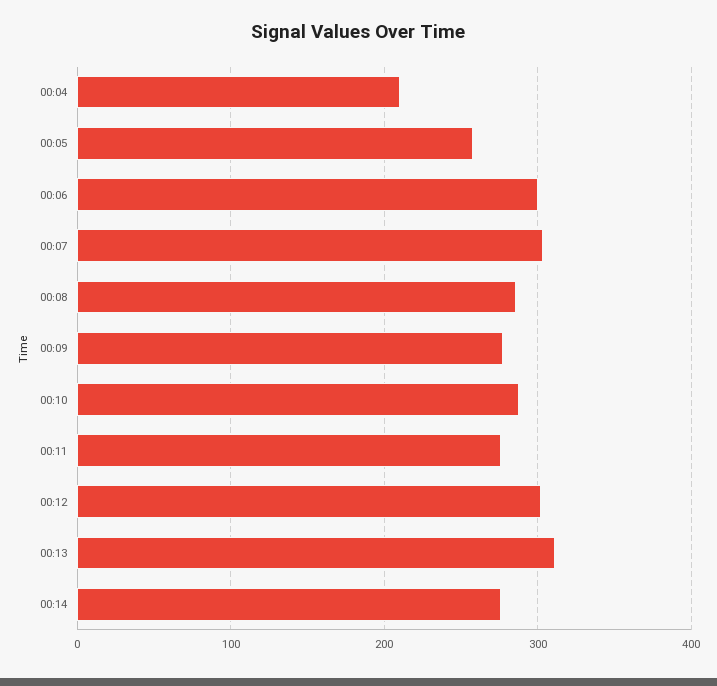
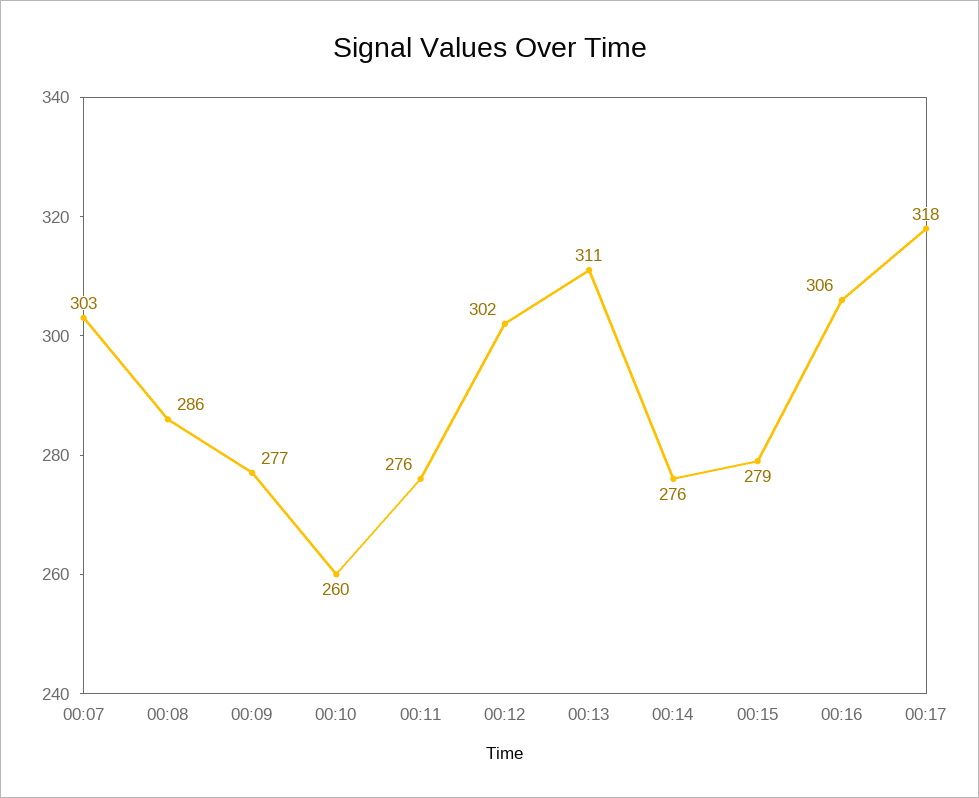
00:04: 210 -> none
00:05: 260 -> none
00:06: 300 -> none
00:10: 290 -> 260
00:15: none -> 279
00:16: none -> 306
00:17: none -> 318

